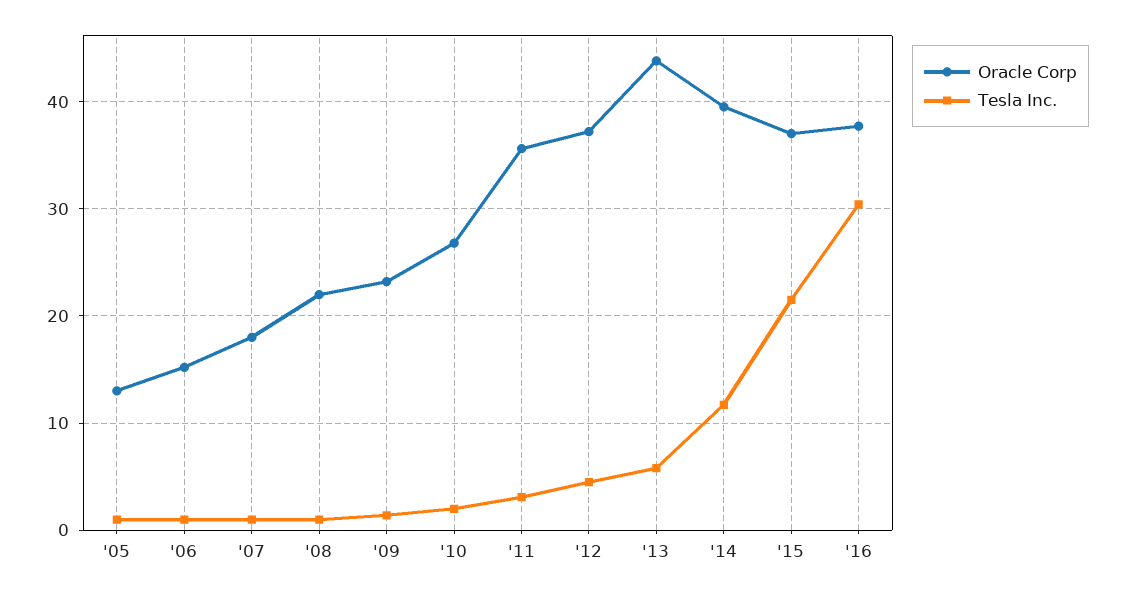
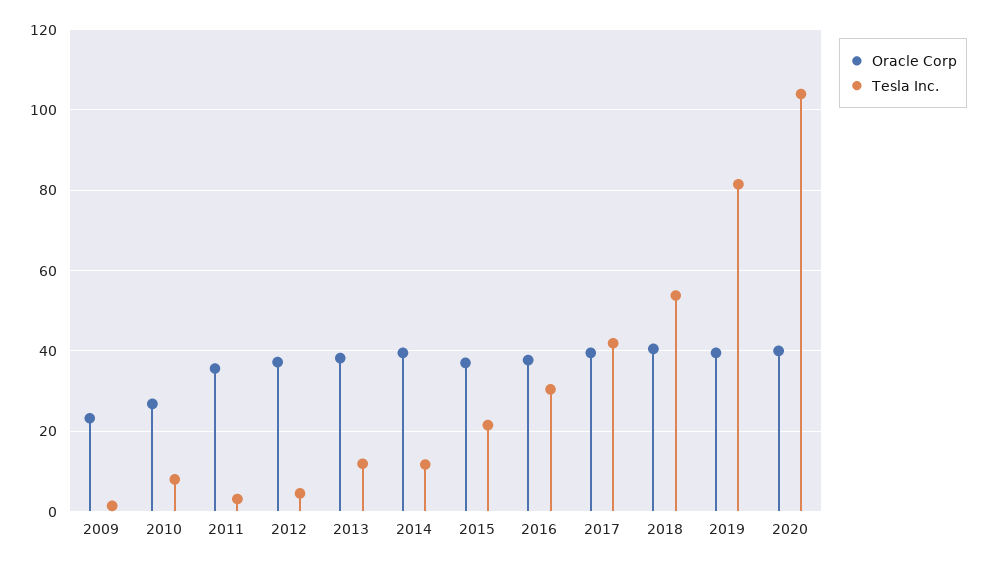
Oracle Corp, '05: 13 -> none
Tesla Inc., '05: 1 -> none
Oracle Corp, '06: 15 -> none
Tesla Inc., '06: 1 -> none
Oracle Corp, '07: 18 -> none
Tesla Inc., '07: 1 -> none
Oracle Corp, '08: 22 -> none
Tesla Inc., '08: 1 -> none
Tesla Inc., '10: 2 -> 8
Oracle Corp, '13: 44 -> 38
Tesla Inc., '13: 6 -> 12
Oracle Corp, 2017: none -> 40
Tesla Inc., 2017: none -> 42
Oracle Corp, 2018: none -> 40
Tesla Inc., 2018: none -> 54
Oracle Corp, 2019: none -> 40
Tesla Inc., 2019: none -> 82
Oracle Corp, 2020: none -> 40
Tesla Inc., 2020: none -> 104

